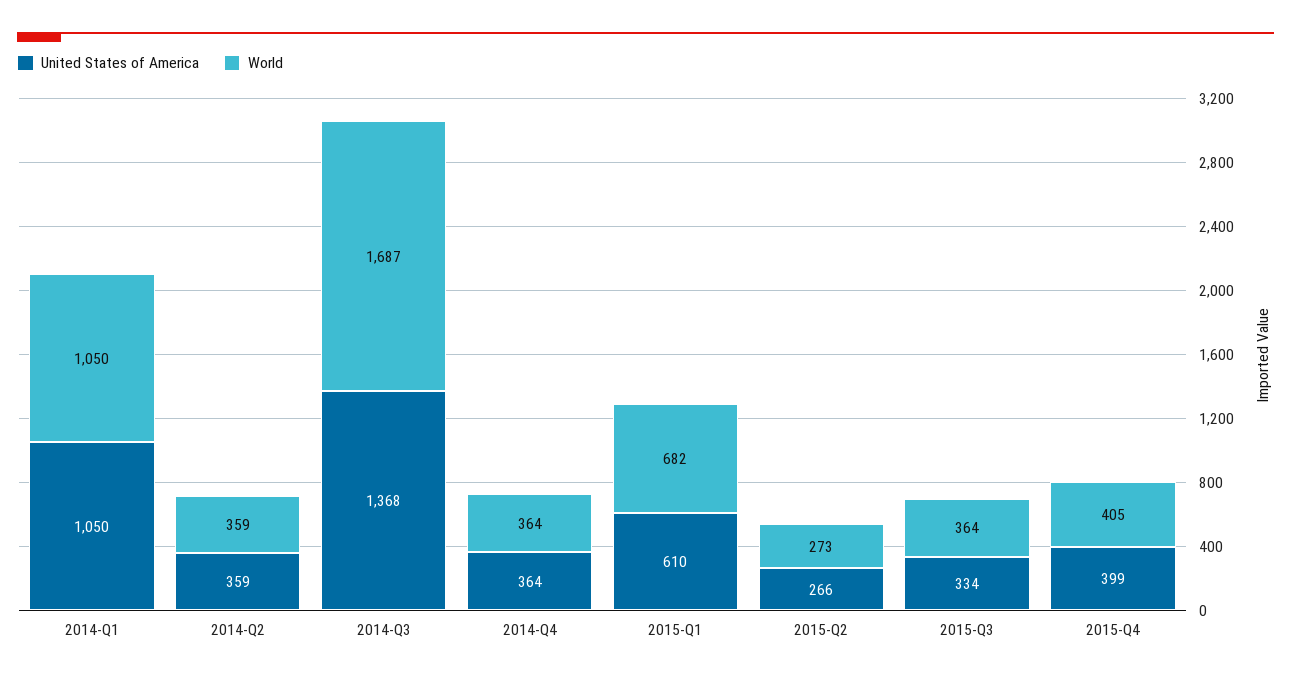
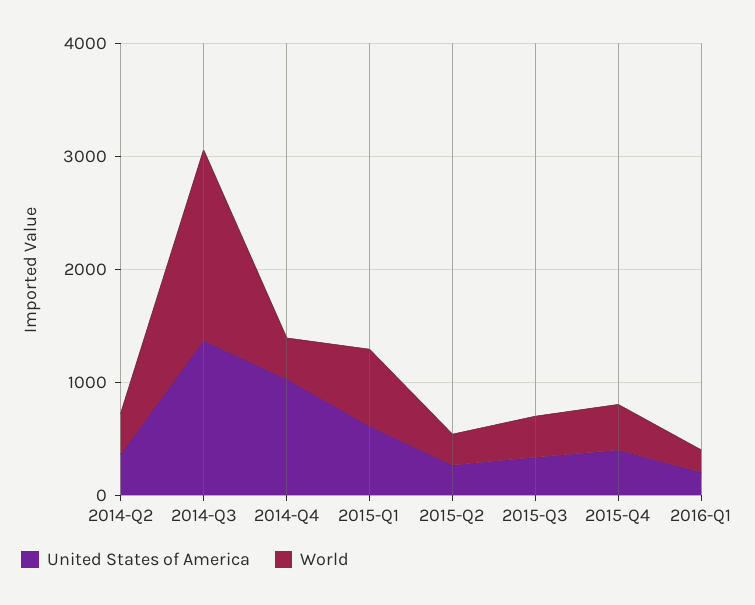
United States of America, 2014-Q1: 1050 -> none
World, 2014-Q1: 1050 -> none
United States of America, 2014-Q4: 364 -> 1000
United States of America, 2016-Q1: none -> 200
World, 2016-Q1: none -> 200

